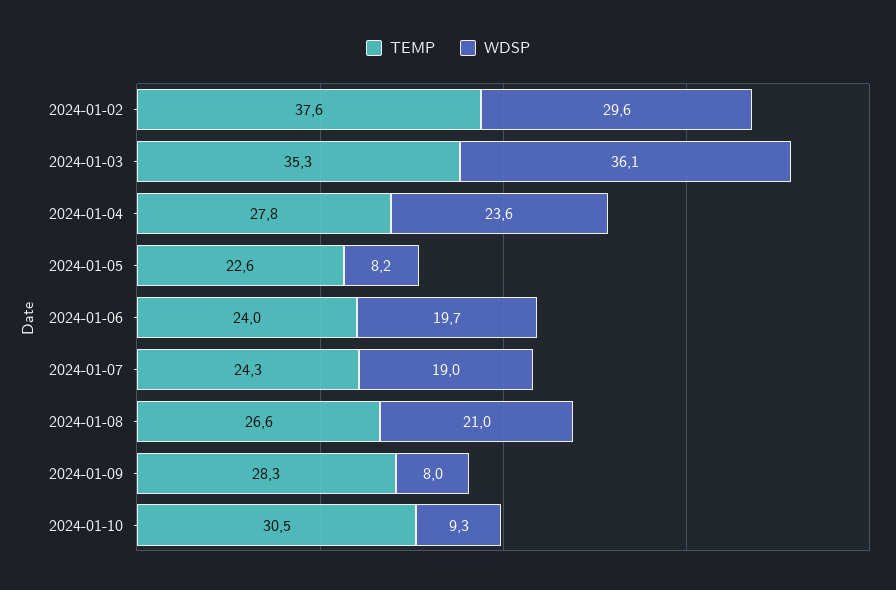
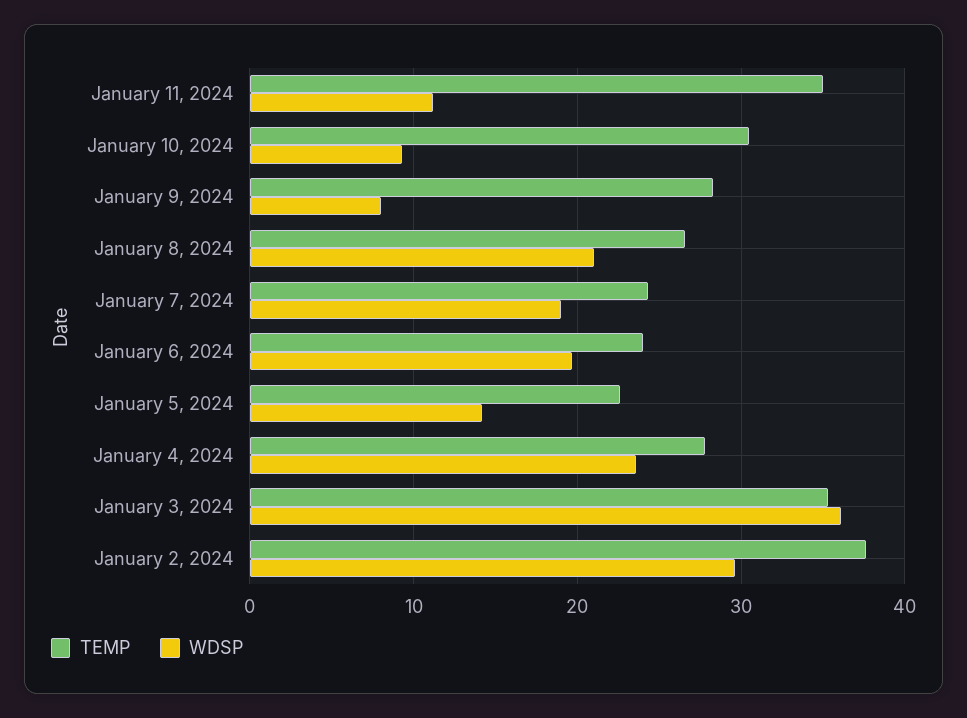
WDSP, 2024-01-05: 8.2 -> 14
TEMP, January 11, 2024: none -> 35
WDSP, January 11, 2024: none -> 11

